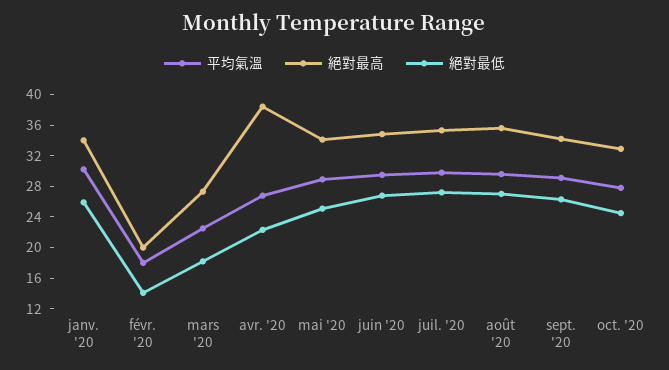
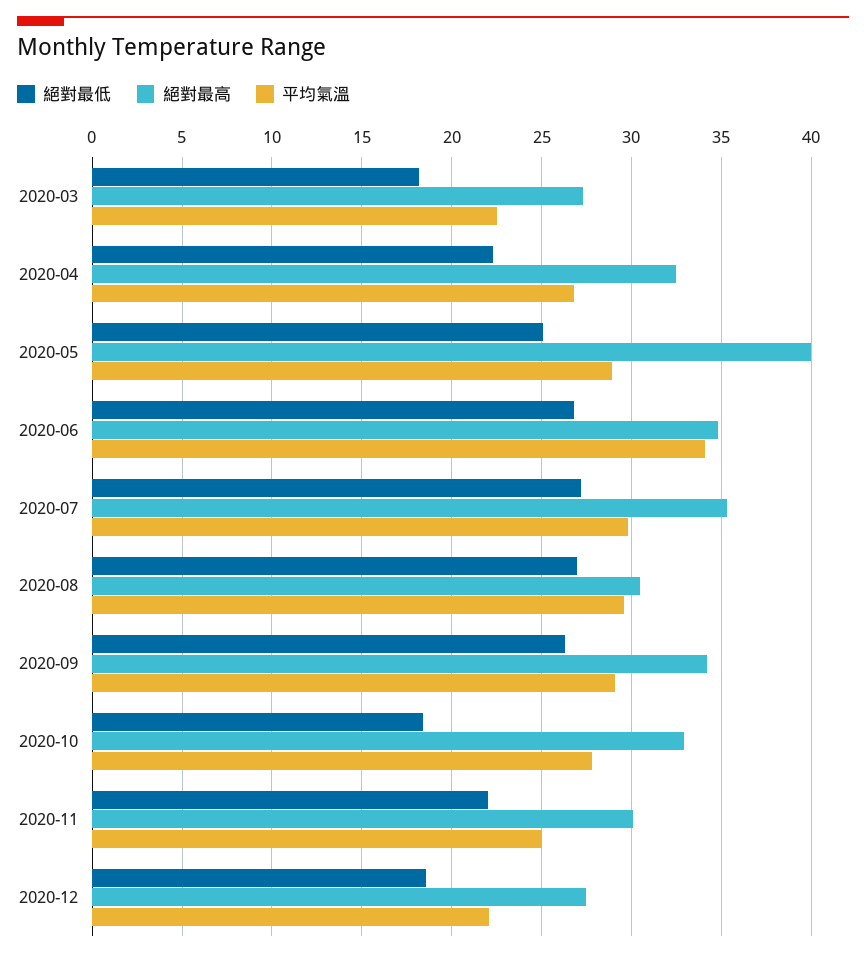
平均氣溫, janv. '20: 30 -> none
絕對最高, janv. '20: 34 -> none
絕對最低, janv. '20: 26 -> none
平均氣溫, févr. '20: 18 -> none
絕對最高, févr. '20: 20 -> none
絕對最低, févr. '20: 14 -> none
絕對最高, avr. '20: 38 -> 32.5
絕對最高, mai '20: 34 -> 40
平均氣溫, juin '20: 30 -> 34
絕對最高, août '20: 36 -> 30.5
絕對最低, oct. '20: 24 -> 18.5
絕對最低, 2020-11: none -> 22
絕對最高, 2020-11: none -> 30
平均氣溫, 2020-11: none -> 25
絕對最低, 2020-12: none -> 18.5
絕對最高, 2020-12: none -> 27.5
平均氣溫, 2020-12: none -> 22

